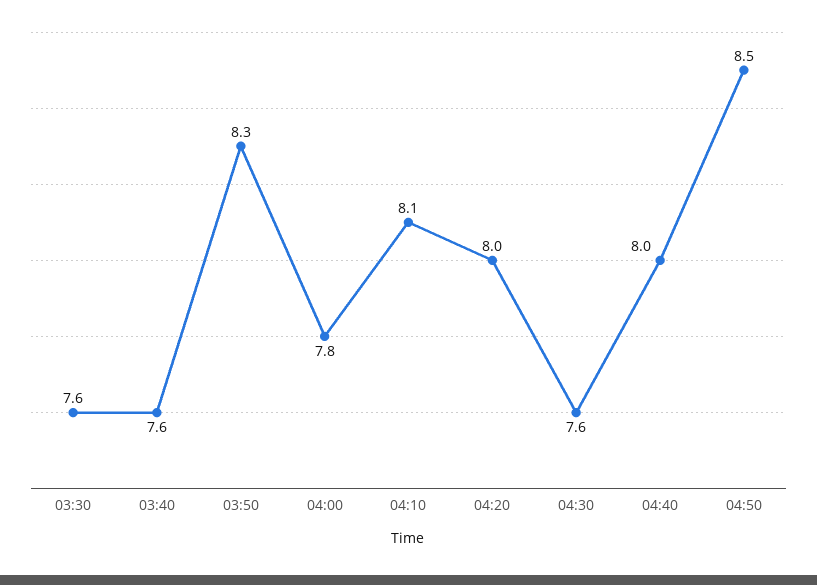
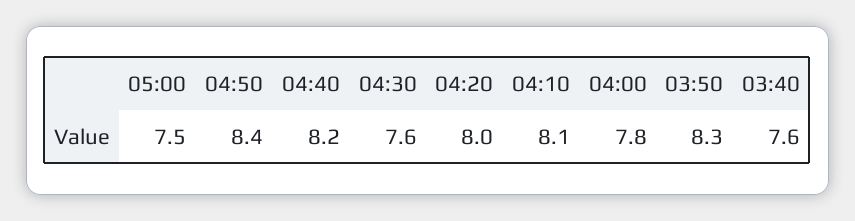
03:30: 7.6 -> none
04:40: 8 -> 8.2
04:50: 8.5 -> 8.4
05:00: none -> 7.5

